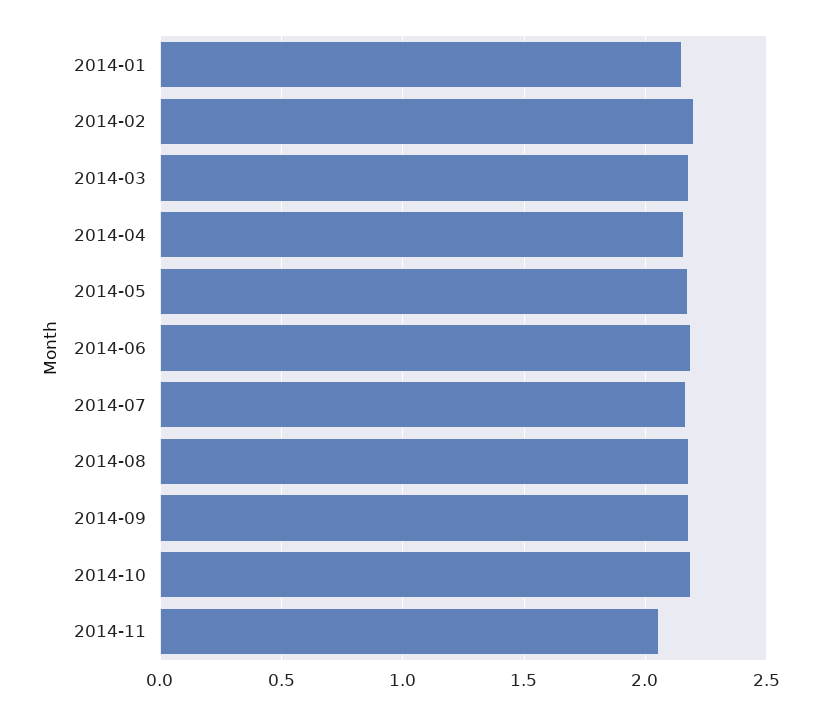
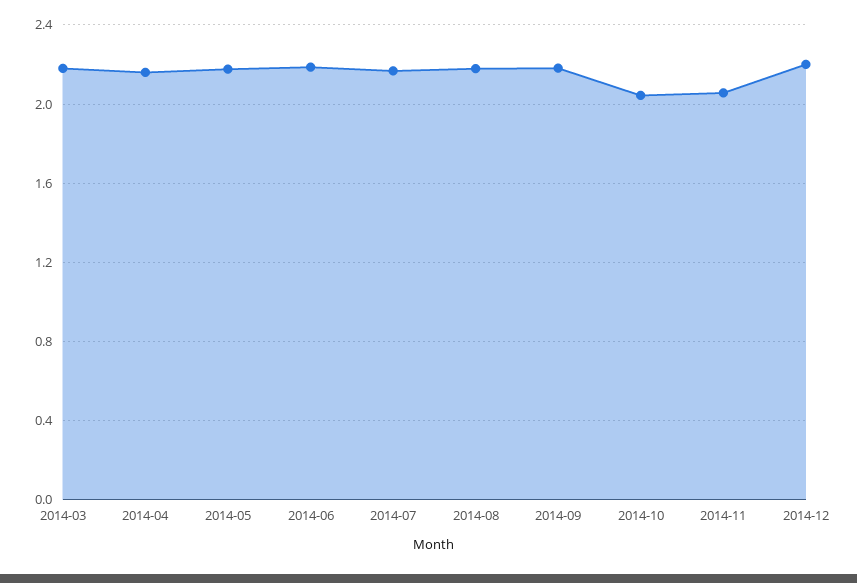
2014-01: 2.15 -> none
2014-02: 2.2 -> none
2014-10: 2.2 -> 2.05
2014-12: none -> 2.2

